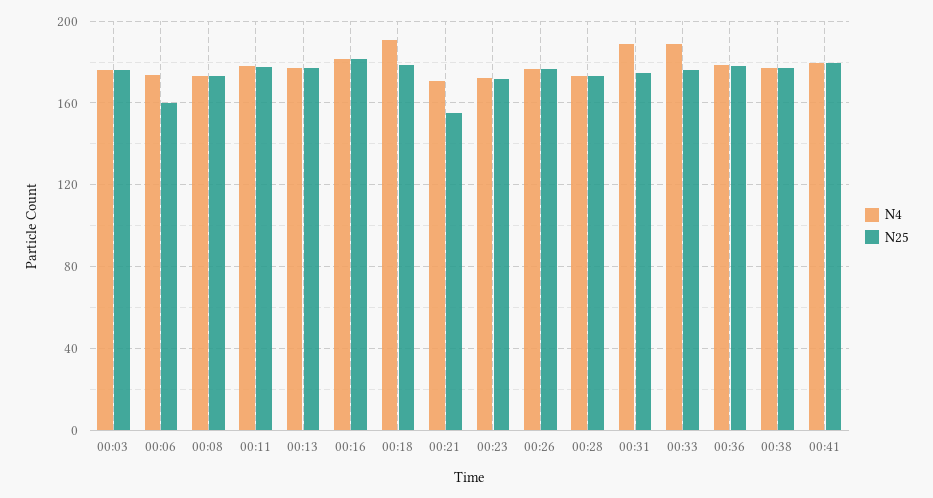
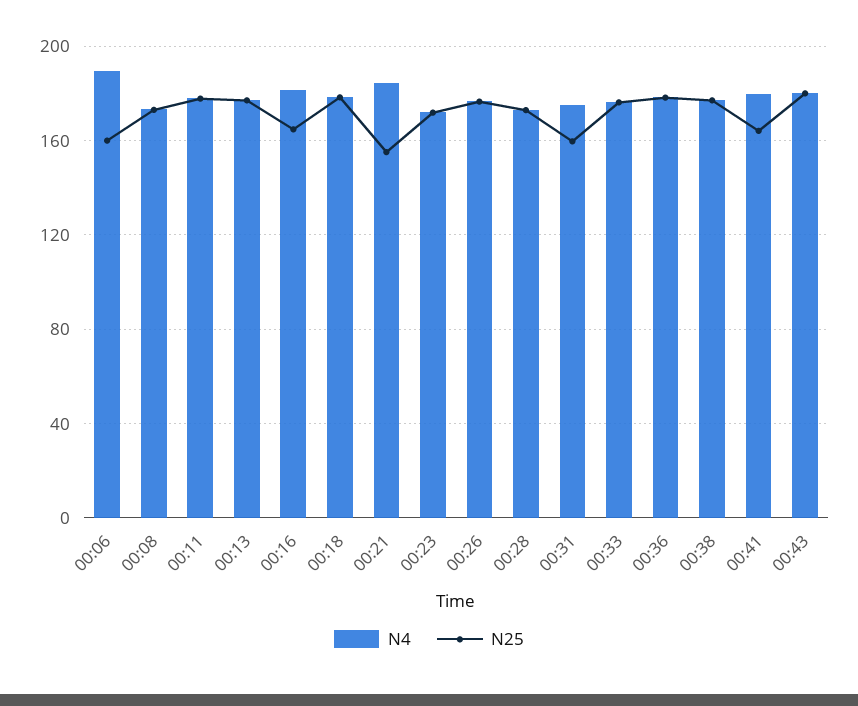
N4, 00:03: 175 -> none
N25, 00:03: 175 -> none
N4, 00:06: 175 -> 190
N25, 00:16: 180 -> 165
N4, 00:18: 190 -> 180
N4, 00:21: 170 -> 185
N4, 00:31: 190 -> 175
N25, 00:31: 175 -> 160
N4, 00:33: 190 -> 175
N25, 00:41: 180 -> 165
N4, 00:43: none -> 180
N25, 00:43: none -> 180

